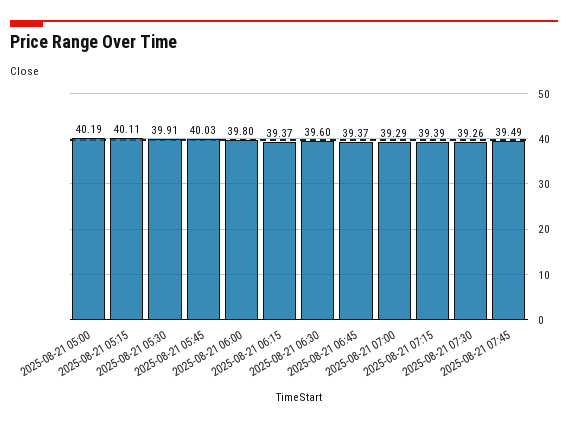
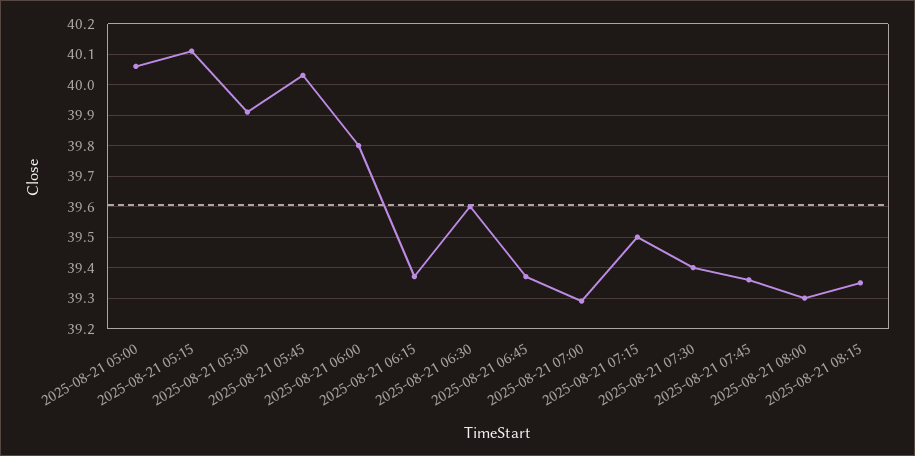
2025-08-21 05:00: 40.19 -> 40.05
2025-08-21 07:15: 39.39 -> 39.5
2025-08-21 07:30: 39.26 -> 39.4
2025-08-21 07:45: 39.49 -> 39.35
2025-08-21 08:00: none -> 39.3
2025-08-21 08:15: none -> 39.35

